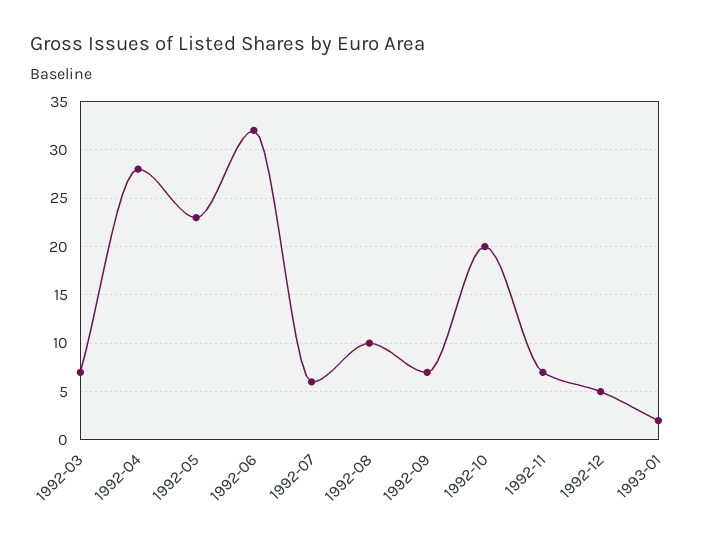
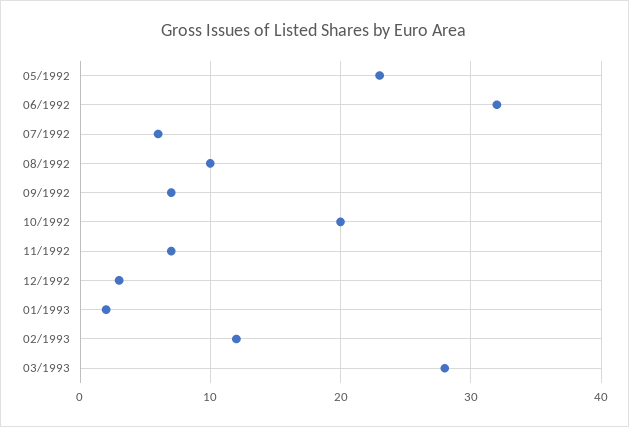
1992-03: 7 -> none
1992-04: 28 -> none
1992-12: 5 -> 3
02/1993: none -> 12
03/1993: none -> 28

